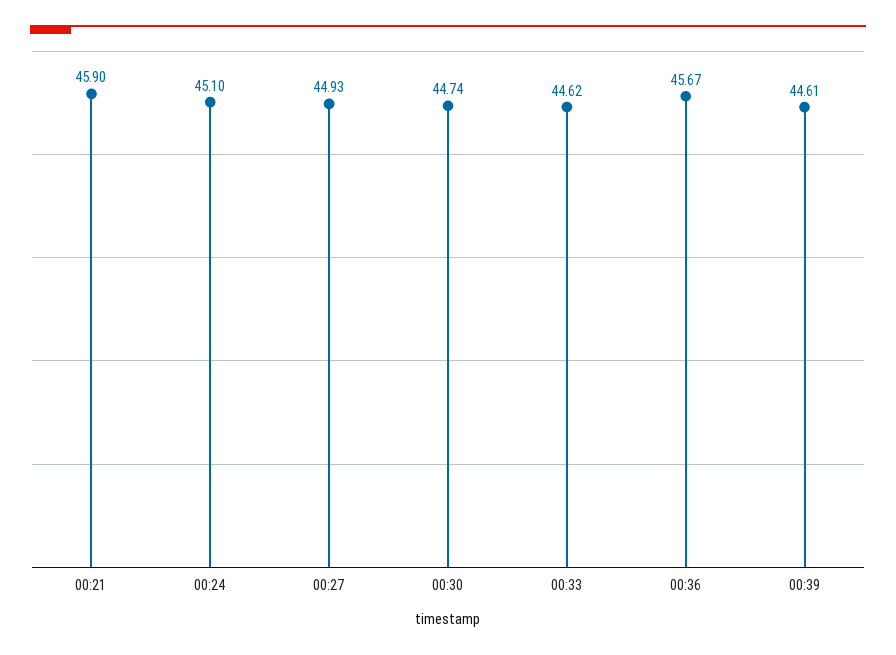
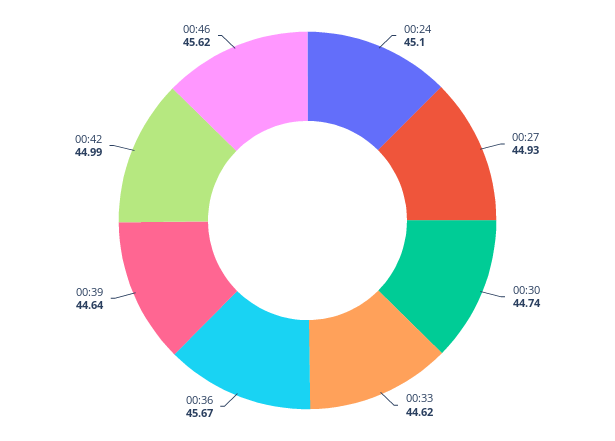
00:21: 45.9 -> none
00:39: 44.61 -> 44.64
00:42: none -> 44.99
00:46: none -> 45.62

